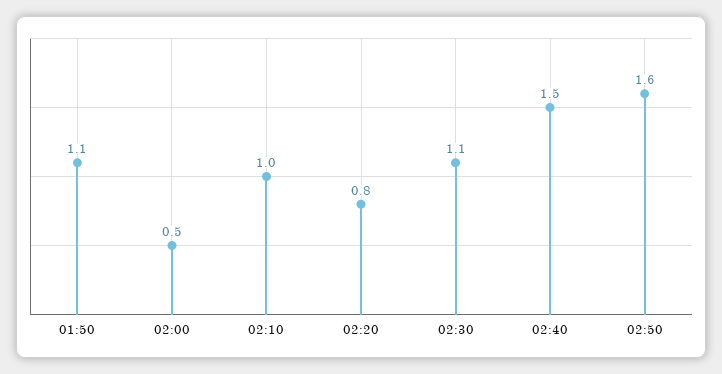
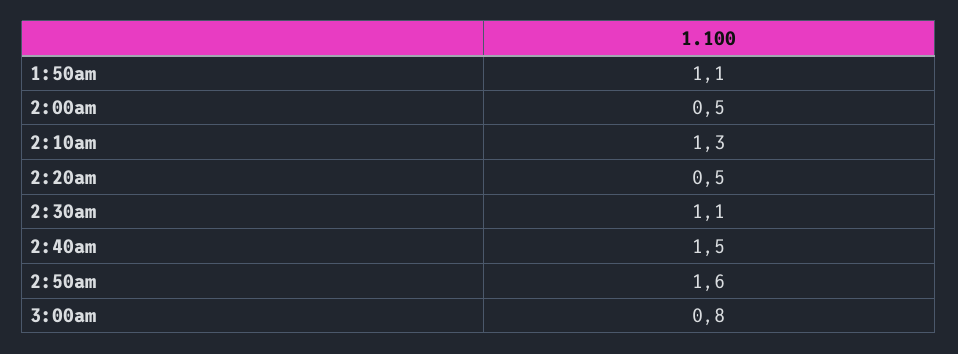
02:10: 1 -> 1.3
02:20: 0.8 -> 0.5
3:00am: none -> 0.8

